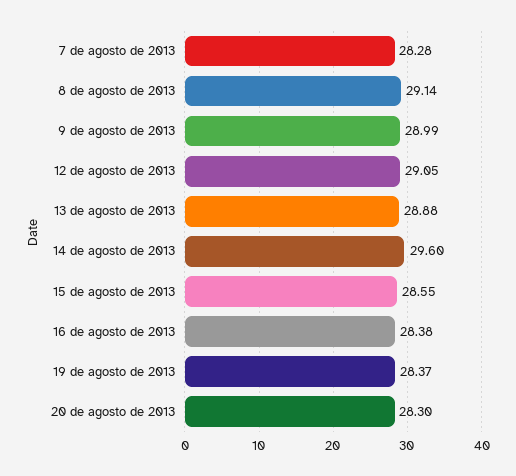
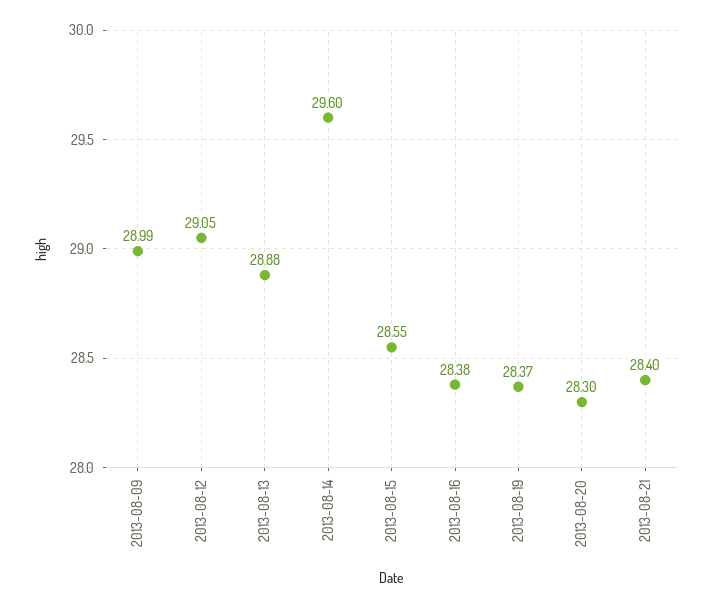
7 de agosto de 2013: 28.28 -> none
8 de agosto de 2013: 29.14 -> none
2013-08-21: none -> 28.4

